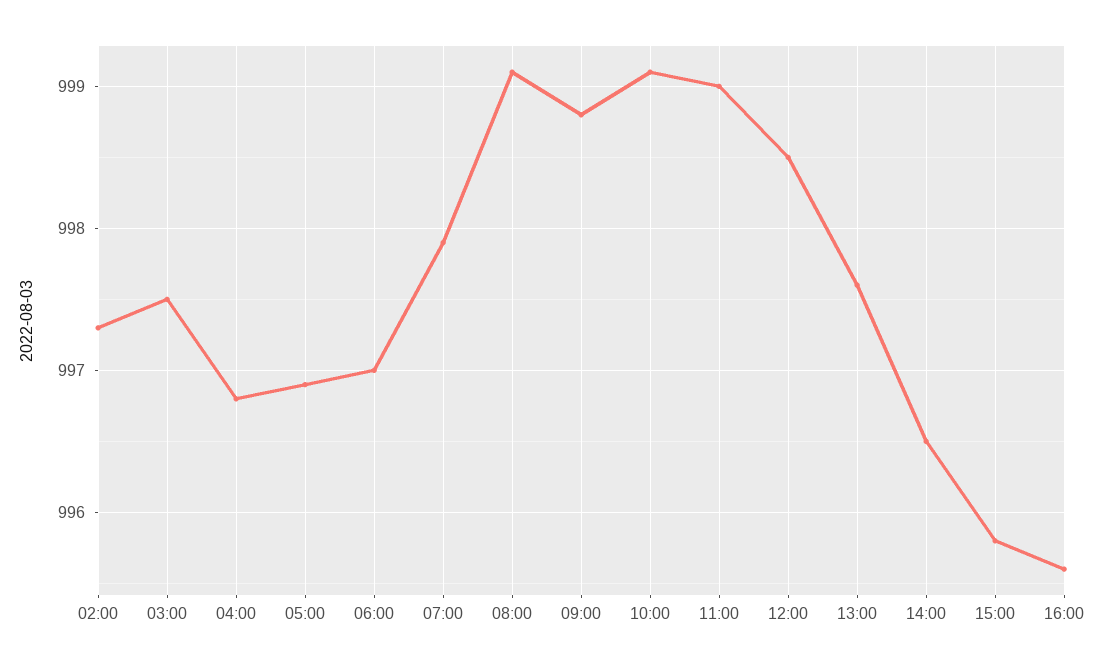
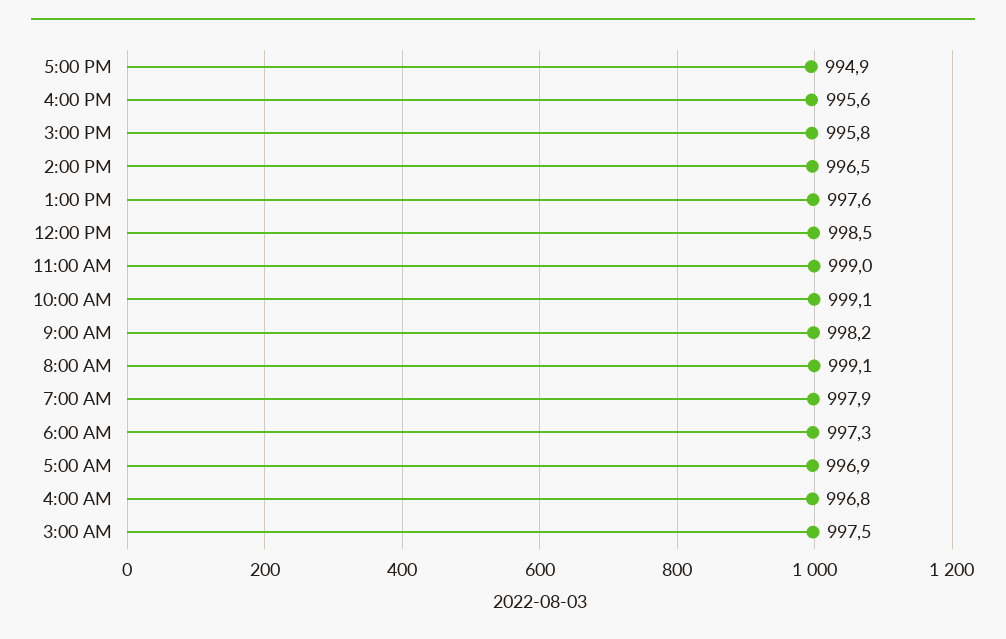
02:00: 997.3 -> none
06:00: 997 -> 997.3
09:00: 998.8 -> 998.2
5:00 PM: none -> 994.9

